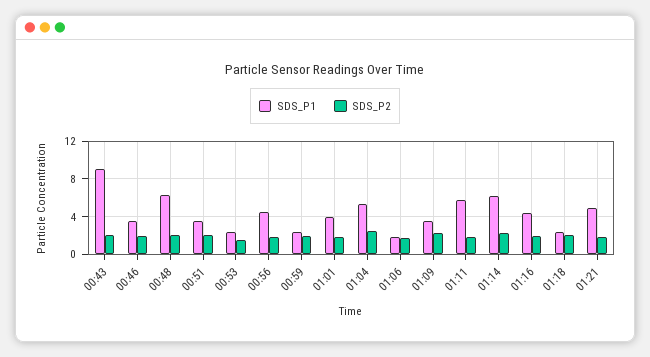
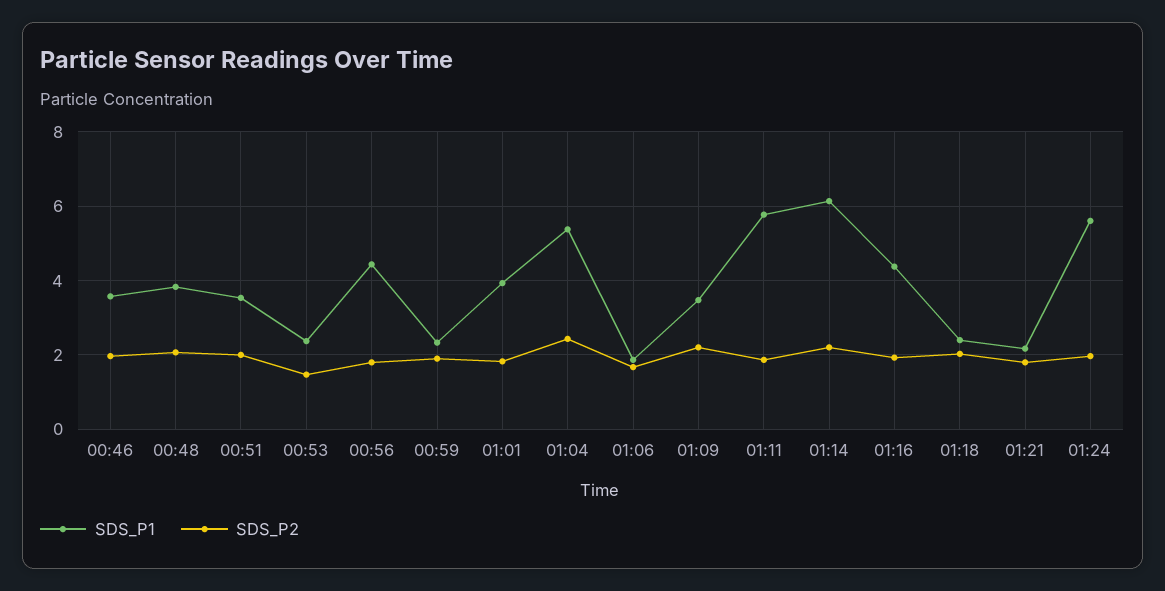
SDS_P1, 00:43: 9 -> none
SDS_P2, 00:43: 2 -> none
SDS_P1, 00:48: 6 -> 3.8
SDS_P1, 01:21: 5 -> 2.2
SDS_P1, 01:24: none -> 5.6
SDS_P2, 01:24: none -> 2

